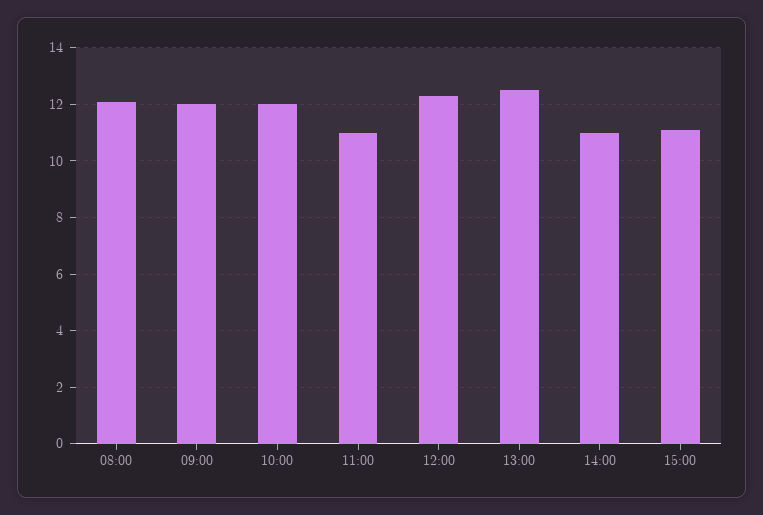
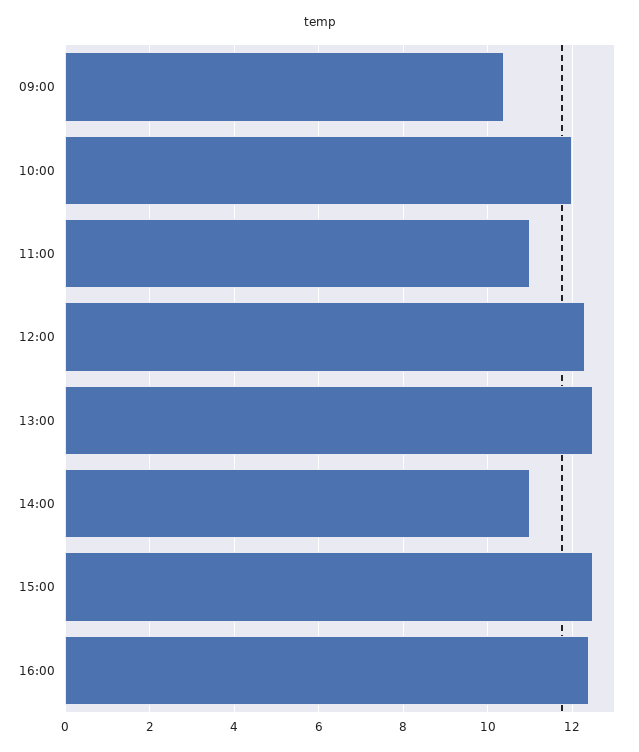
08:00: 12 -> none
09:00: 12 -> 10.5
15:00: 11 -> 12.5
16:00: none -> 12.5

